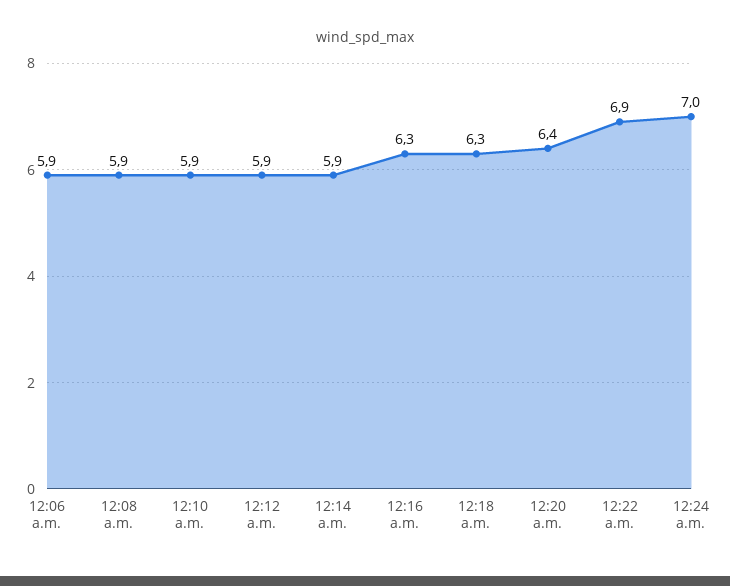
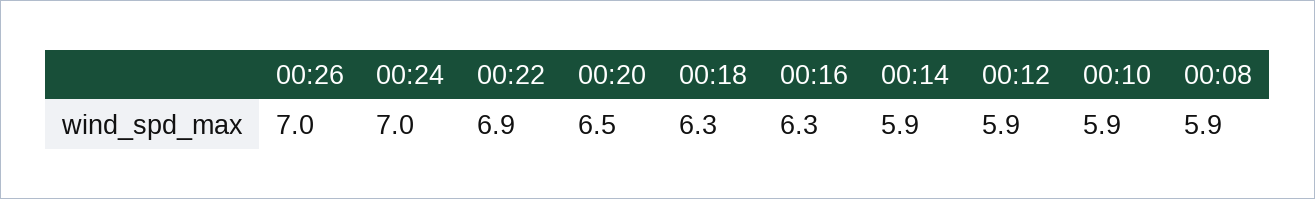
12:06 a.m.: 5.9 -> none
12:20 a.m.: 6.4 -> 6.5
00:26: none -> 7

